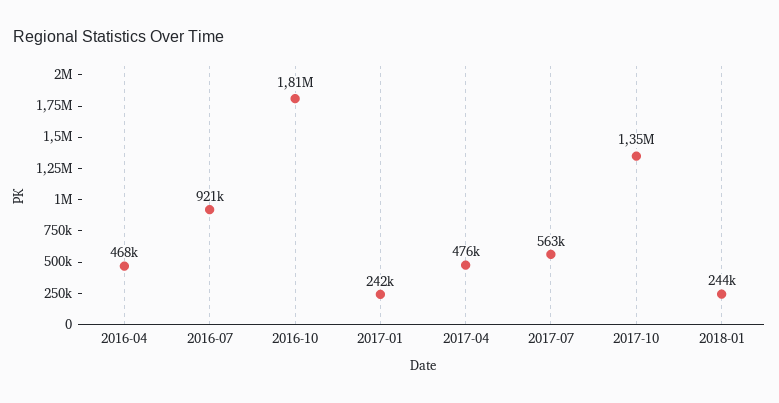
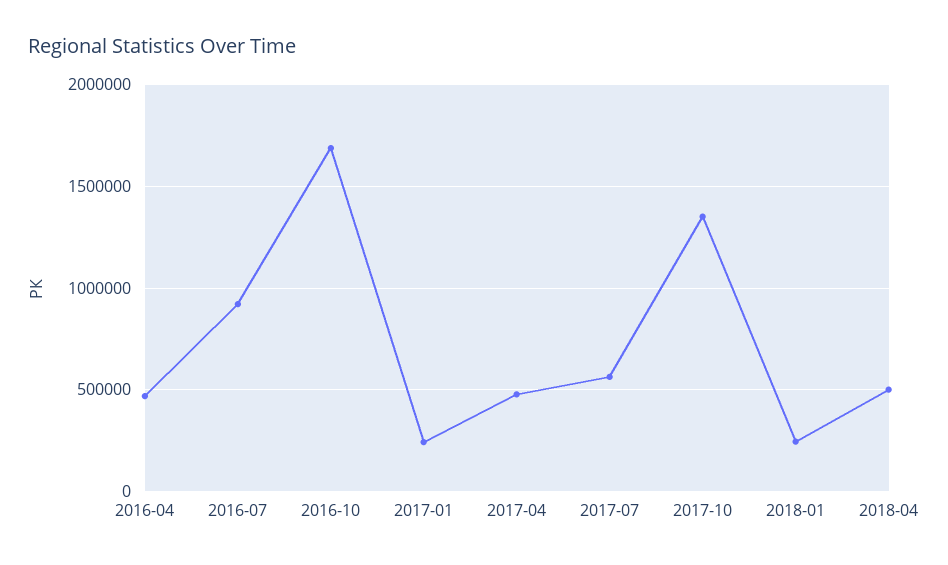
2016-10: 1810000 -> 1700000
2018-04: none -> 500000

